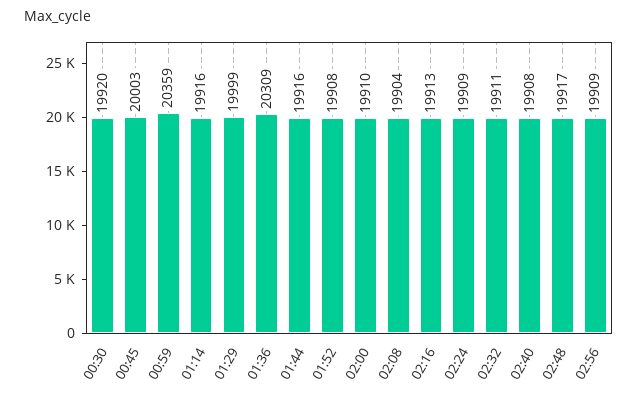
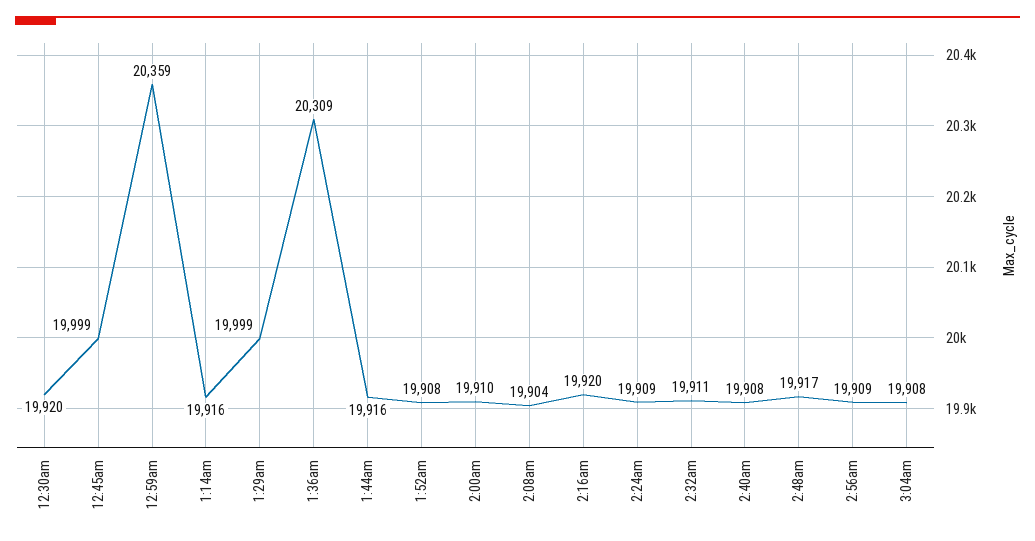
00:45: 20003 -> 19999
02:16: 19913 -> 19920
3:04am: none -> 19908

